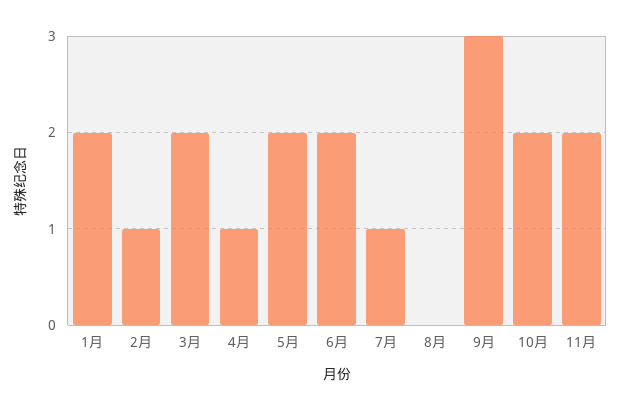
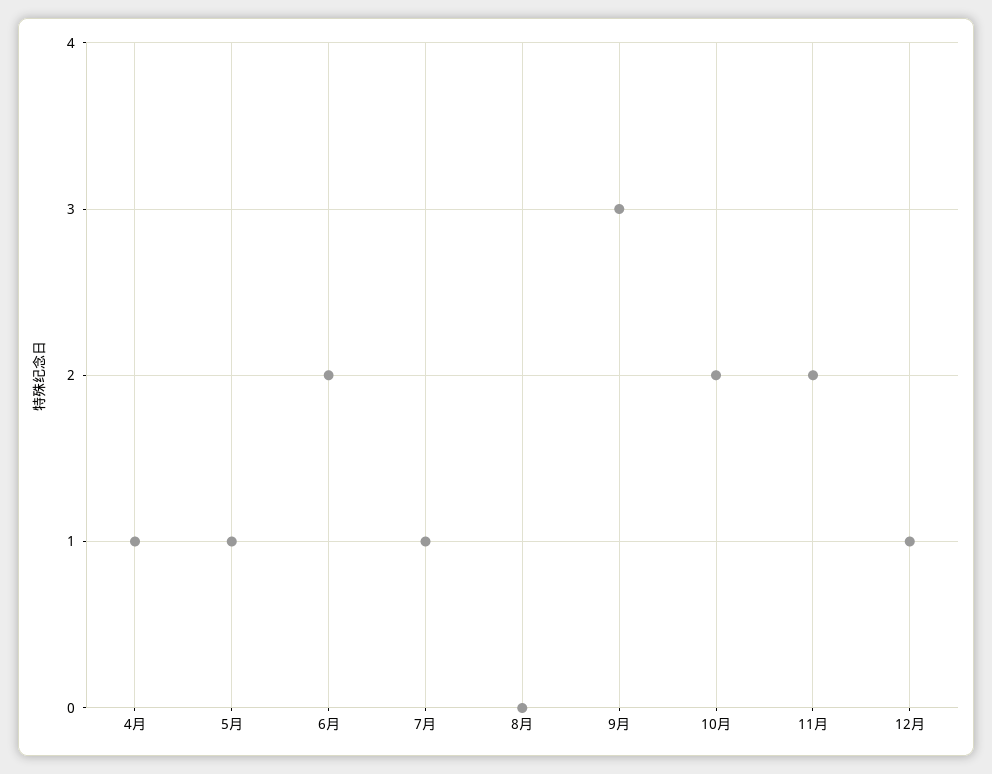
1月: 2 -> none
2月: 1 -> none
3月: 2 -> none
5月: 2 -> 1
12月: none -> 1

